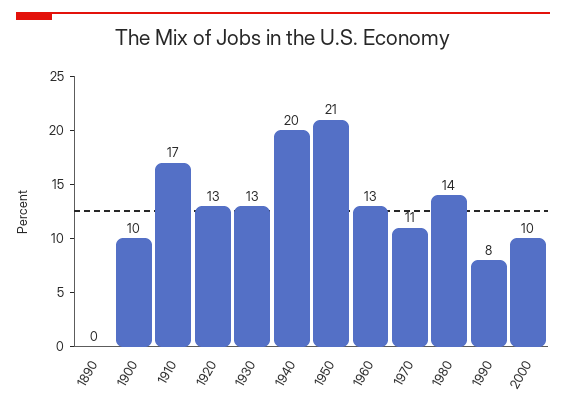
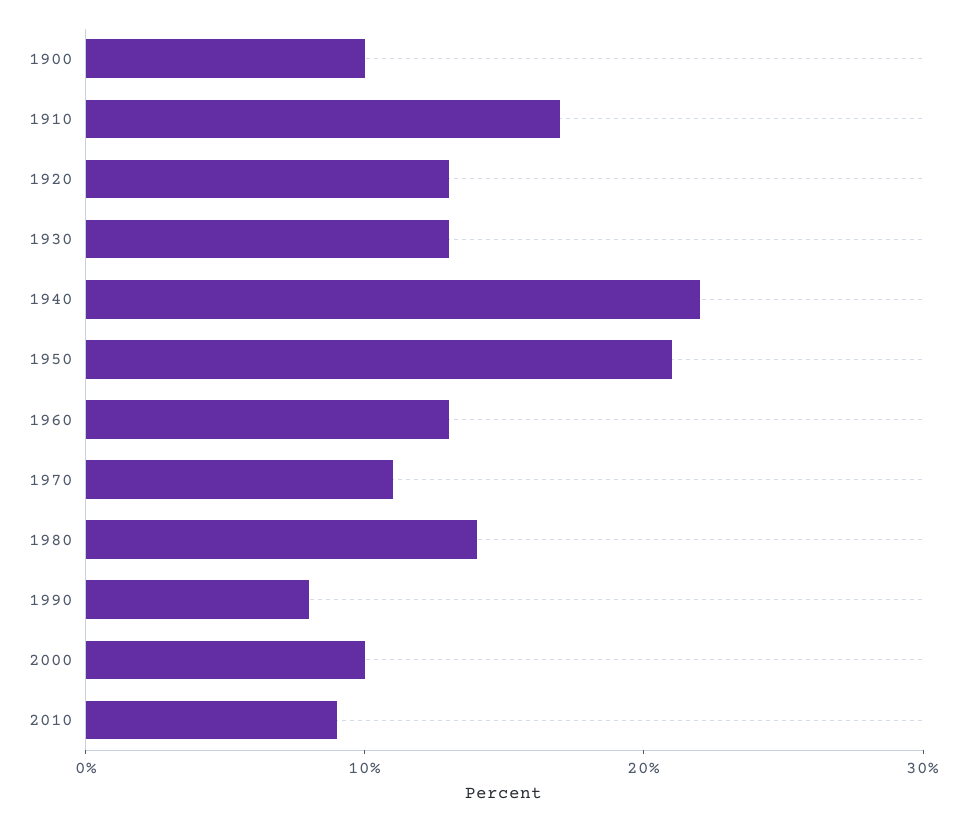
1890: 0 -> none
1940: 20 -> 22
2010: none -> 9

